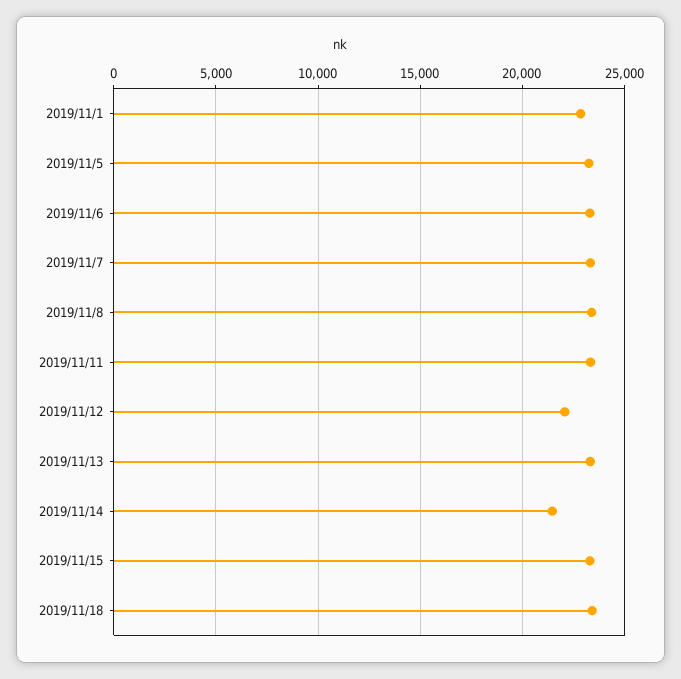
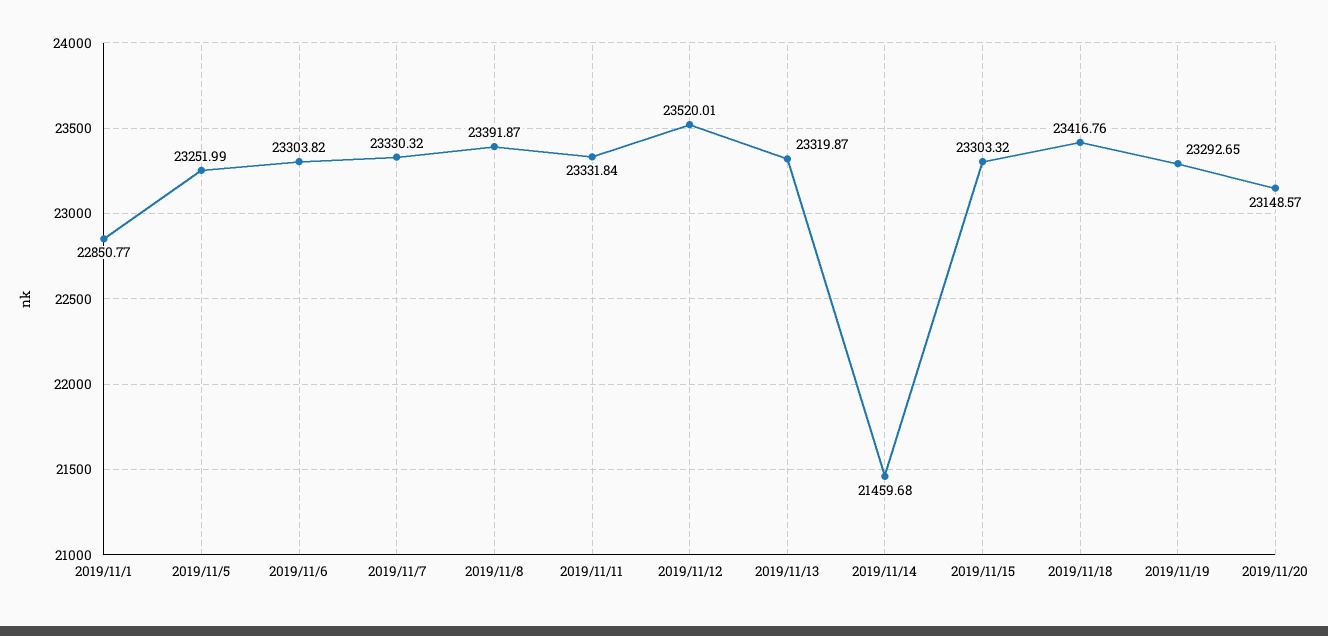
2019/11/12: 22000 -> 23520.01
2019/11/19: none -> 23292.65
2019/11/20: none -> 23148.57

